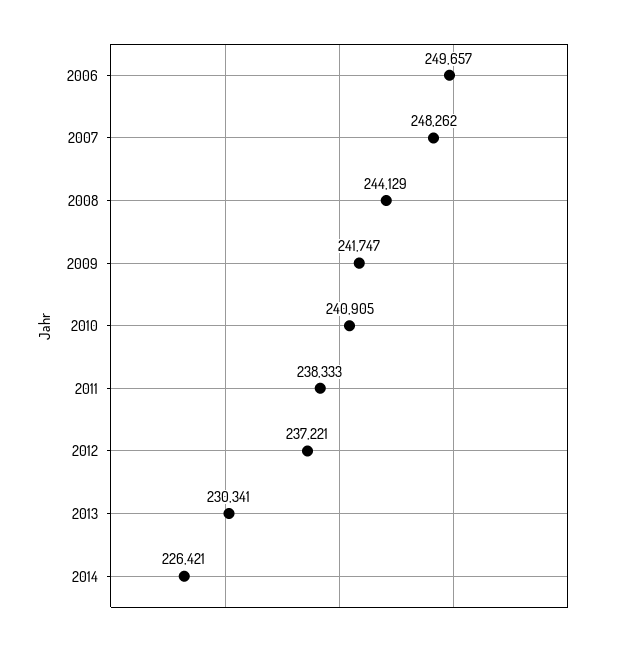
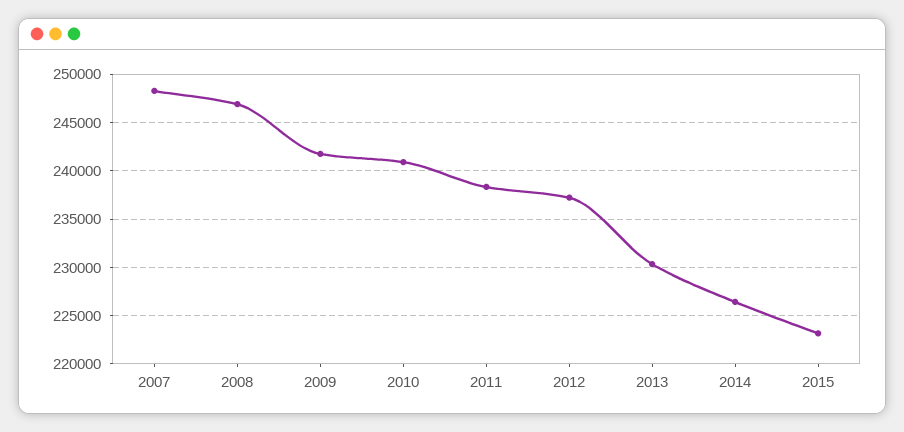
2006: 249657 -> none
2008: 244129 -> 247000
2015: none -> 223000

